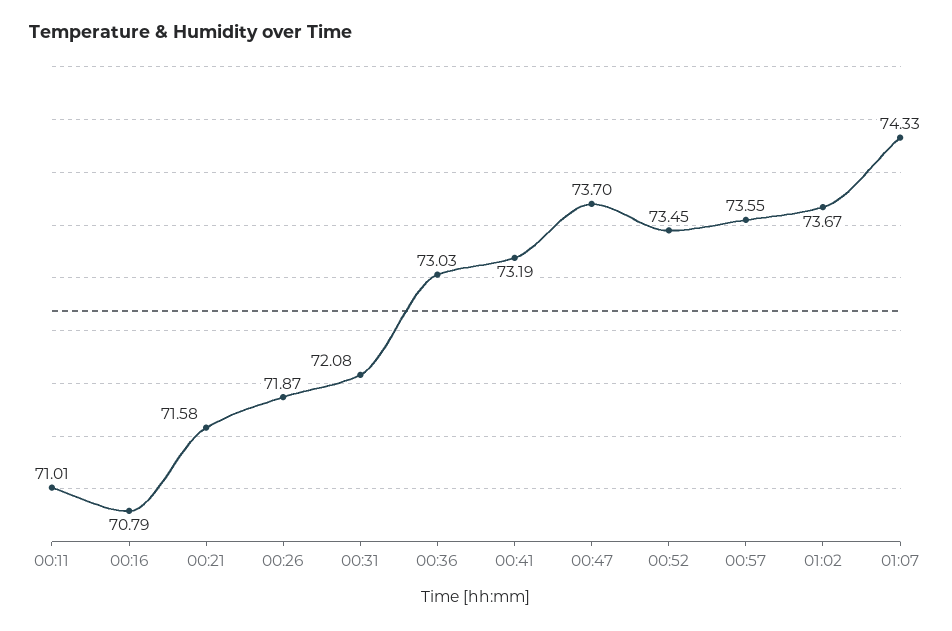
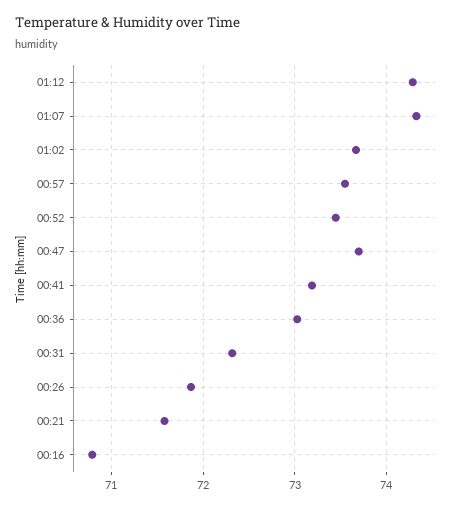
00:11: 71.01 -> none
00:31: 72.08 -> 72.3
01:12: none -> 74.3

